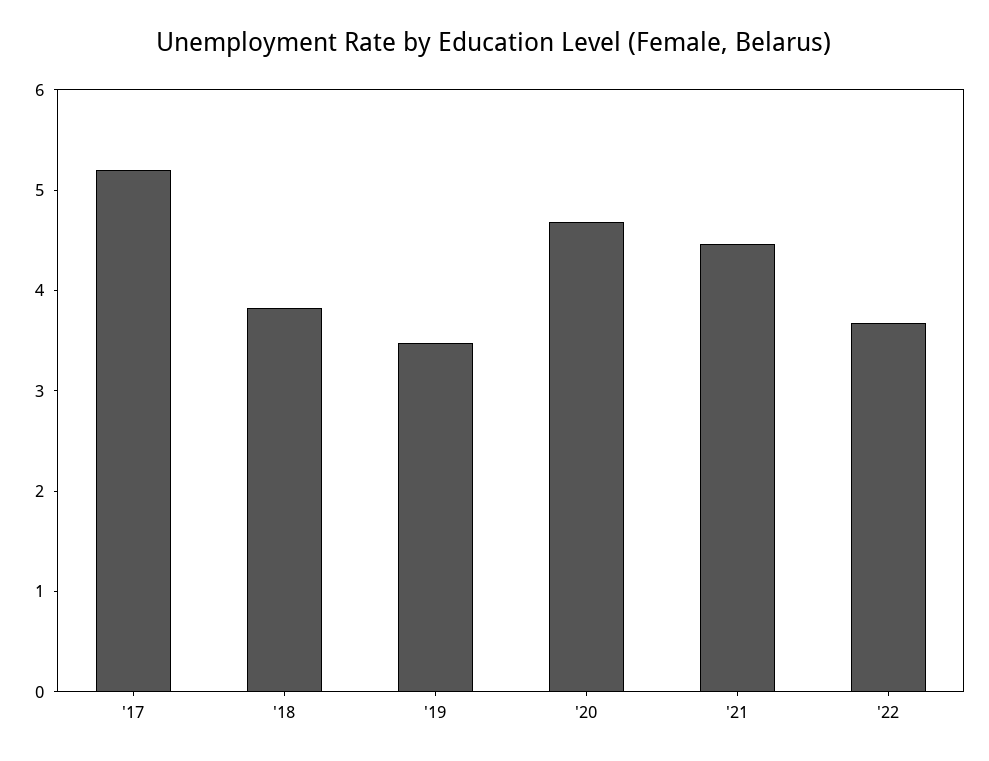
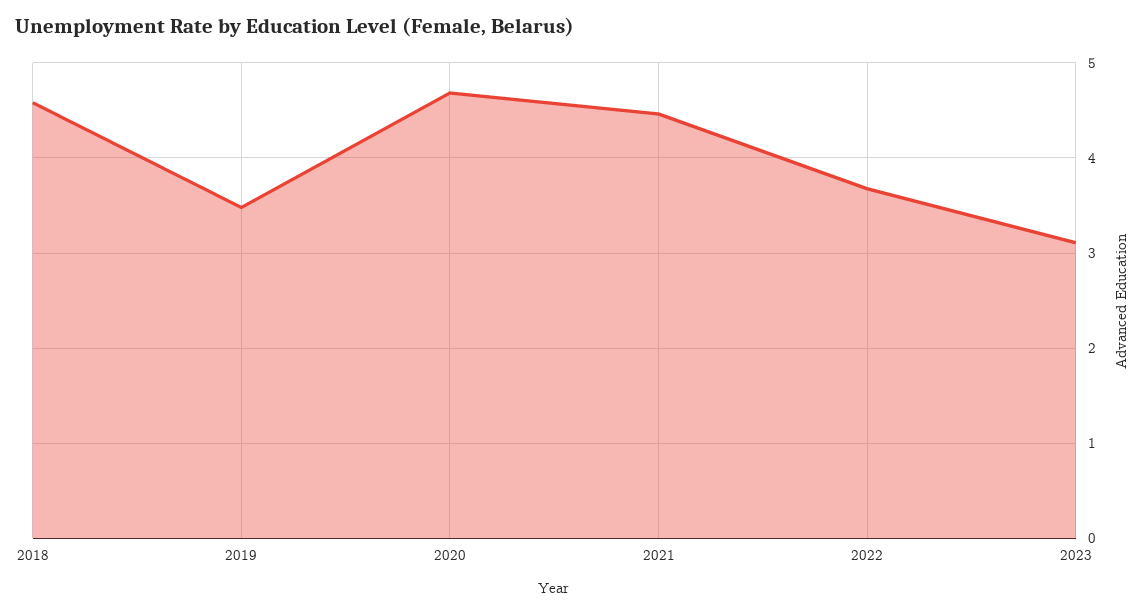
'17: 5.2 -> none
'18: 3.8 -> 4.6
2023: none -> 3.1

